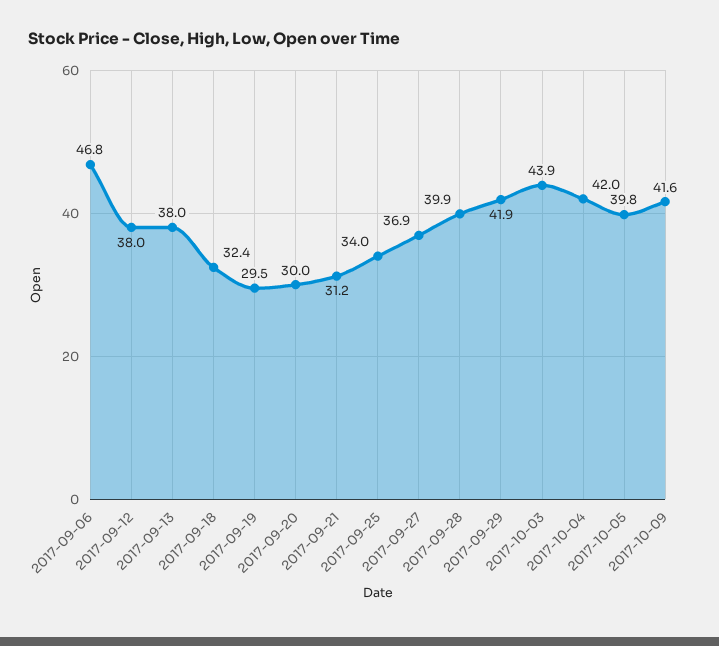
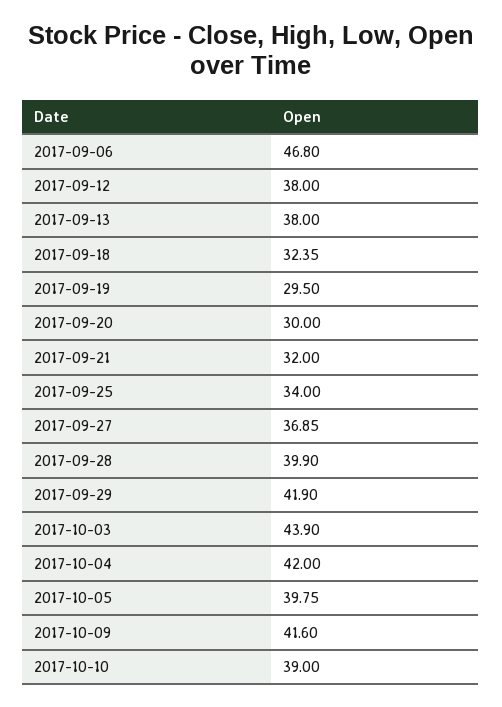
2017-09-21: 31.2 -> 32
2017-10-10: none -> 39

